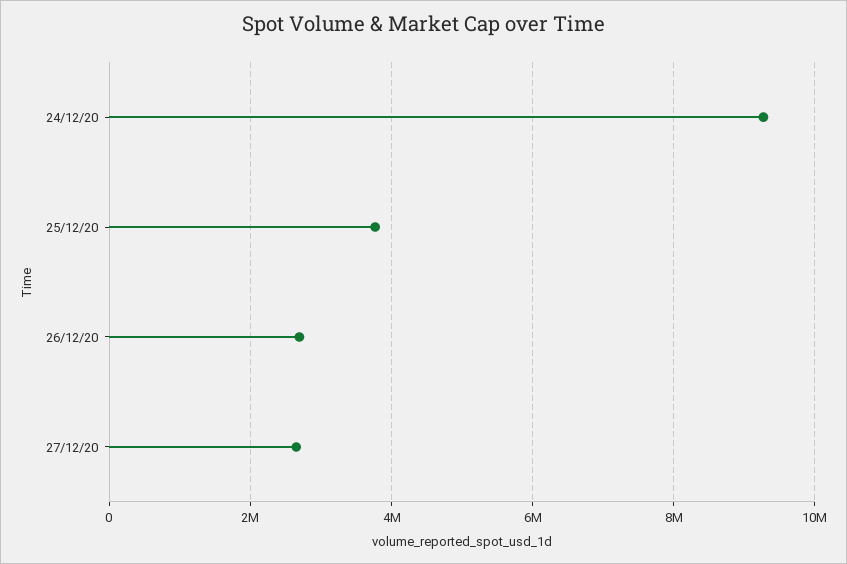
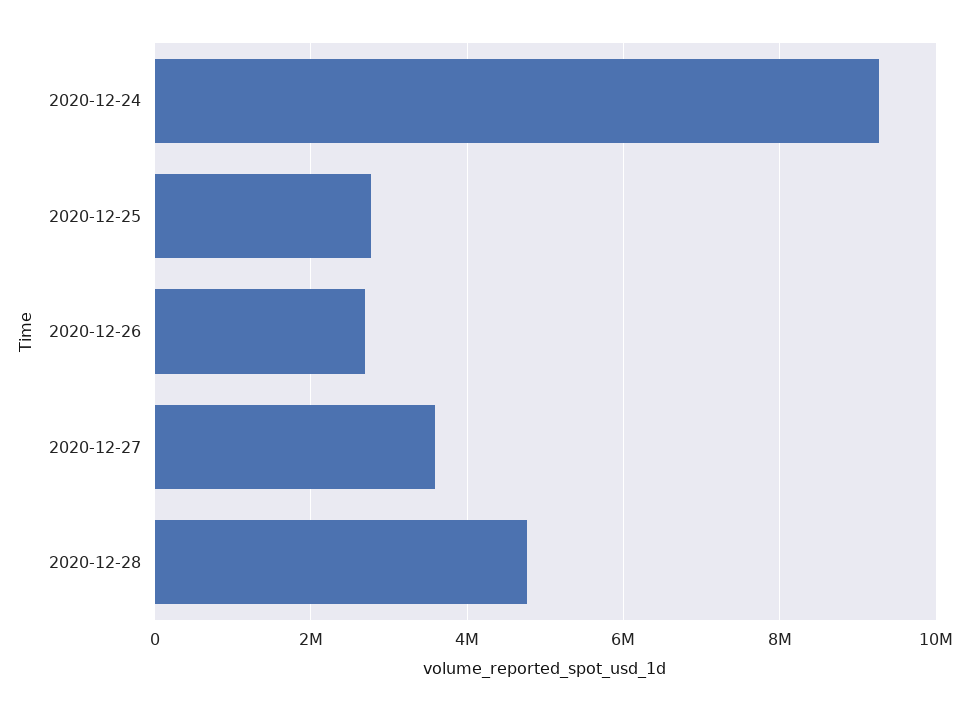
25/12/20: 3800000 -> 2800000
27/12/20: 2600000 -> 3600000
2020-12-28: none -> 4800000

